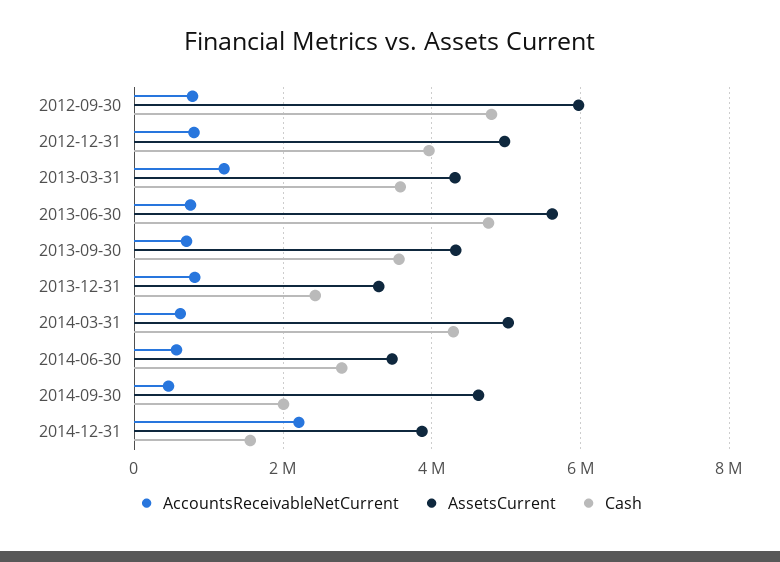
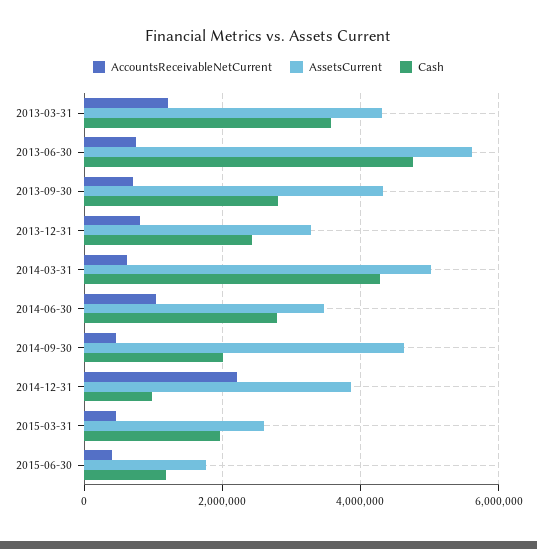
AccountsReceivableNetCurrent, 2012-09-30: 800000 -> none
AssetsCurrent, 2012-09-30: 6000000 -> none
Cash, 2012-09-30: 4800000 -> none
AccountsReceivableNetCurrent, 2012-12-31: 800000 -> none
AssetsCurrent, 2012-12-31: 5000000 -> none
Cash, 2012-12-31: 4000000 -> none
Cash, 2013-09-30: 3600000 -> 2800000
AccountsReceivableNetCurrent, 2014-06-30: 600000 -> 1000000
Cash, 2014-12-31: 1600000 -> 1000000
AccountsReceivableNetCurrent, 2015-03-31: none -> 400000
AssetsCurrent, 2015-03-31: none -> 2600000
Cash, 2015-03-31: none -> 2000000
AccountsReceivableNetCurrent, 2015-06-30: none -> 400000
AssetsCurrent, 2015-06-30: none -> 1800000
Cash, 2015-06-30: none -> 1200000

